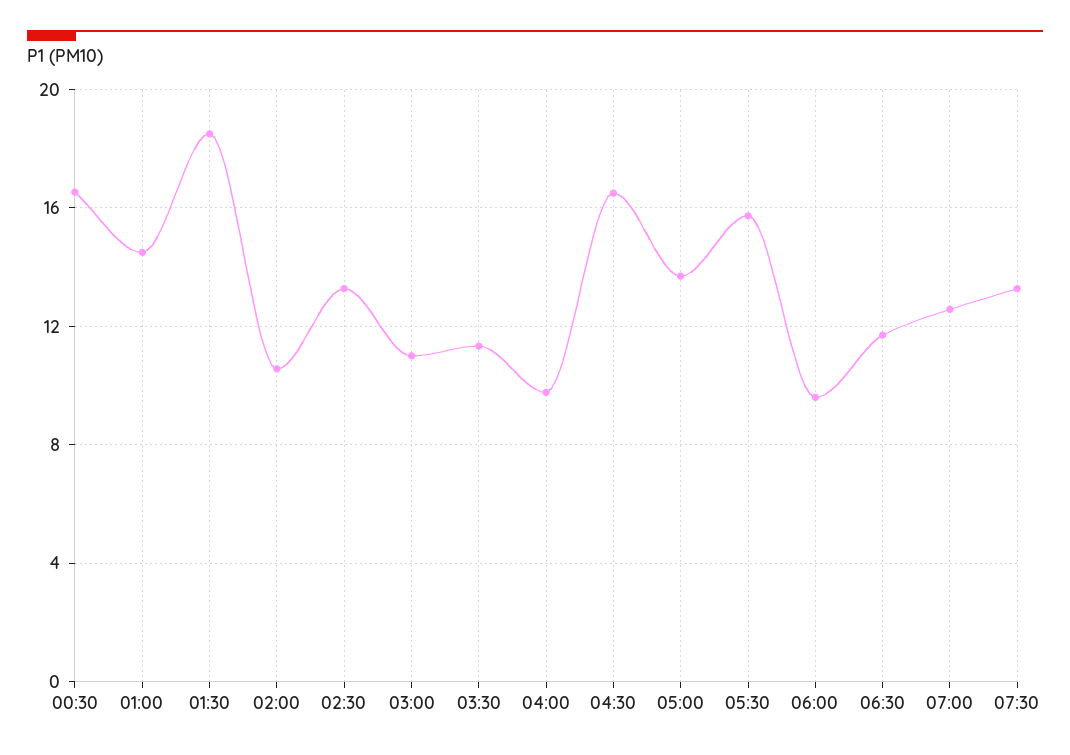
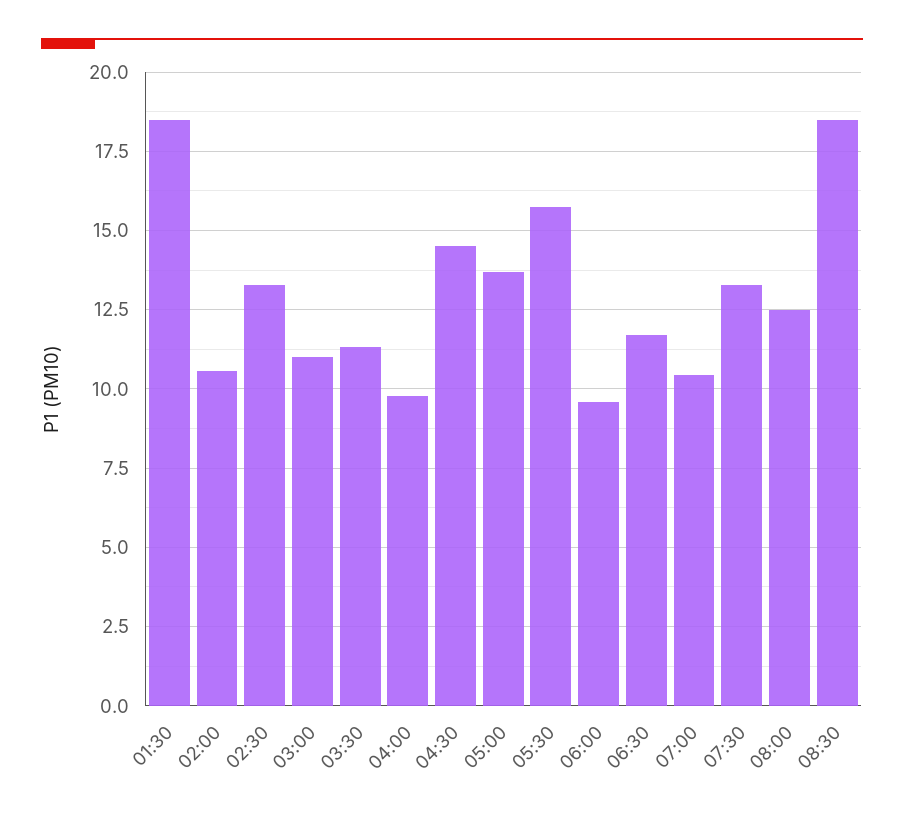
00:30: 16.5 -> none
01:00: 14.5 -> none
04:30: 16.5 -> 14.5
07:00: 12.5 -> 10.5
08:00: none -> 12.5
08:30: none -> 18.5

